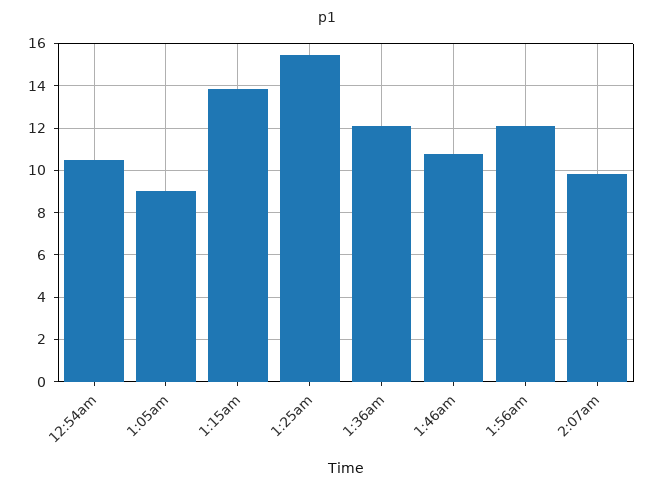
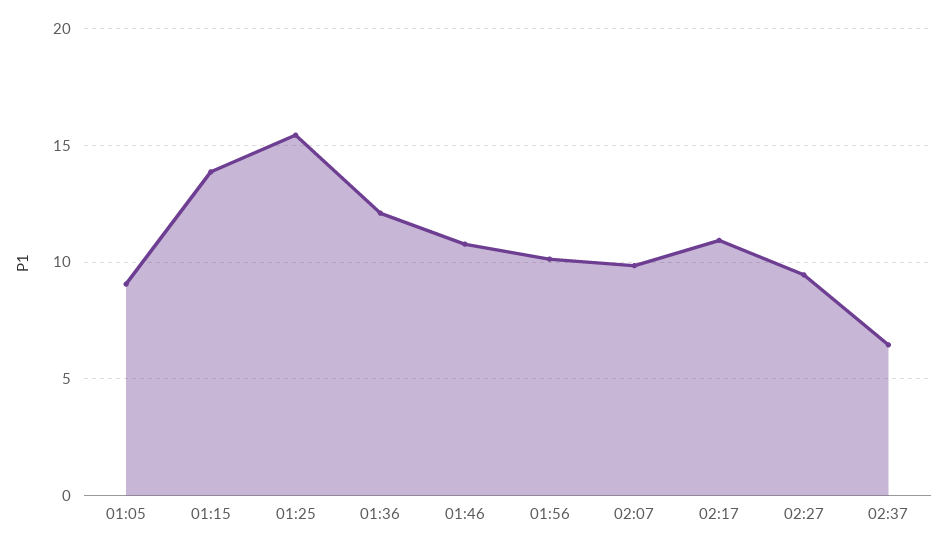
12:54am: 10.5 -> none
1:56am: 12 -> 10
02:17: none -> 11
02:27: none -> 9.5
02:37: none -> 6.5

